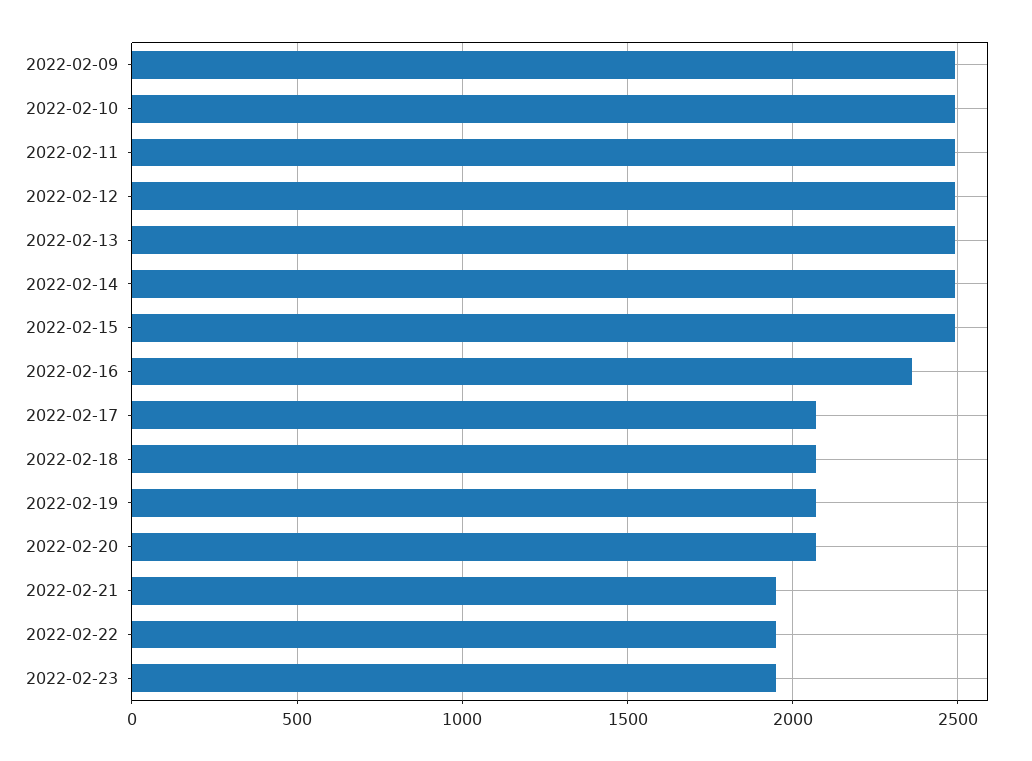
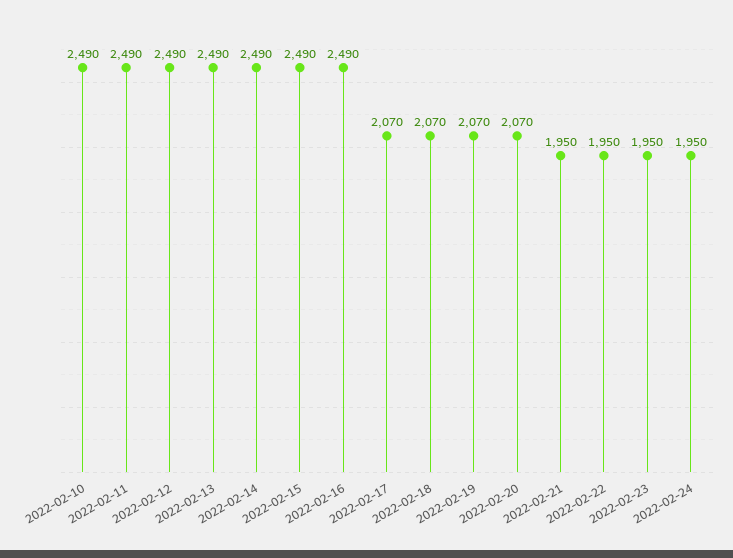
2022-02-09: 2500 -> none
2022-02-16: 2350 -> 2490
2022-02-24: none -> 1950

